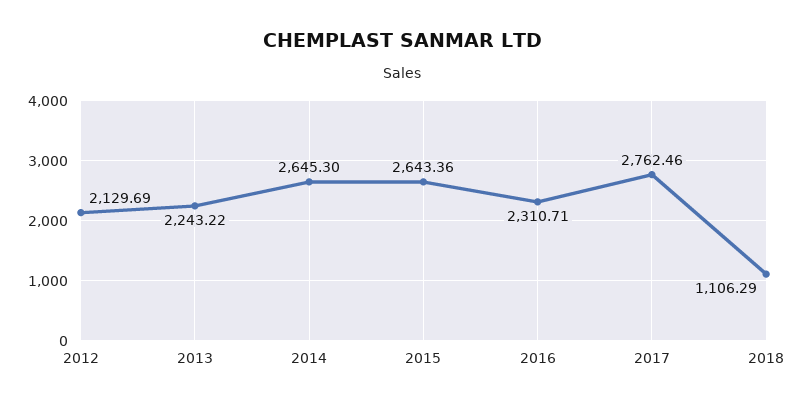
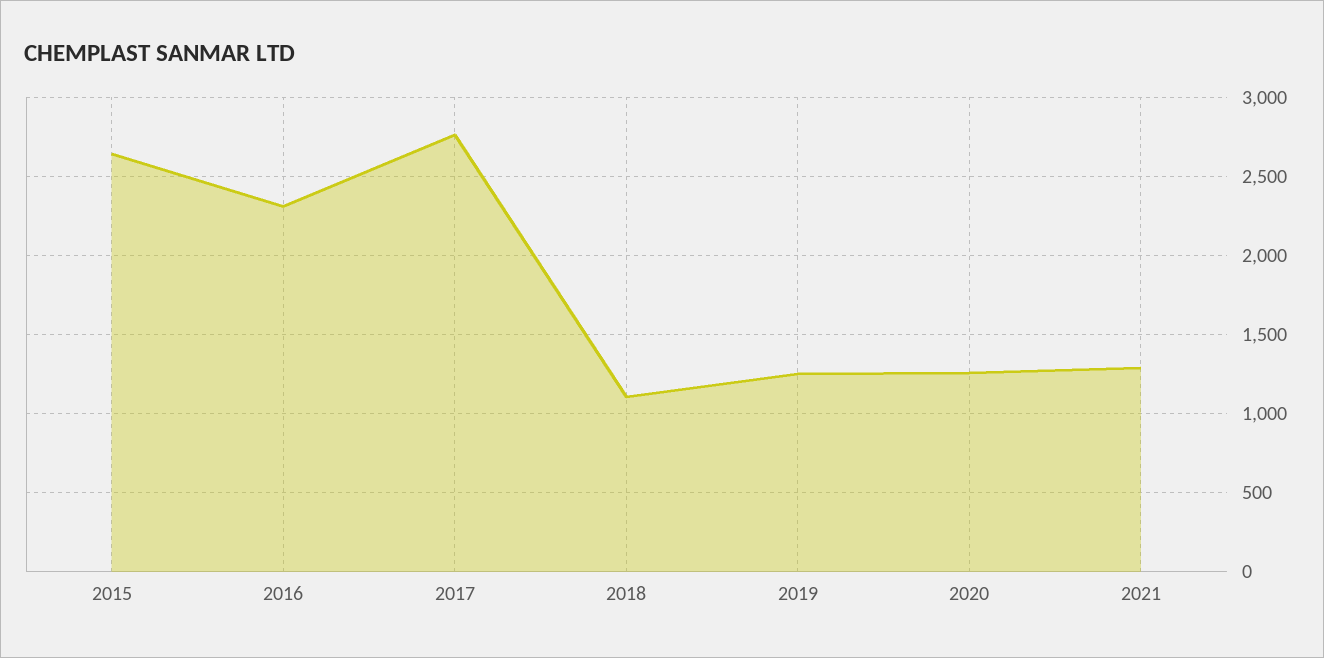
2012: 2129.69 -> none
2013: 2243.22 -> none
2014: 2645.3 -> none
2019: none -> 1250
2020: none -> 1250
2021: none -> 1300

